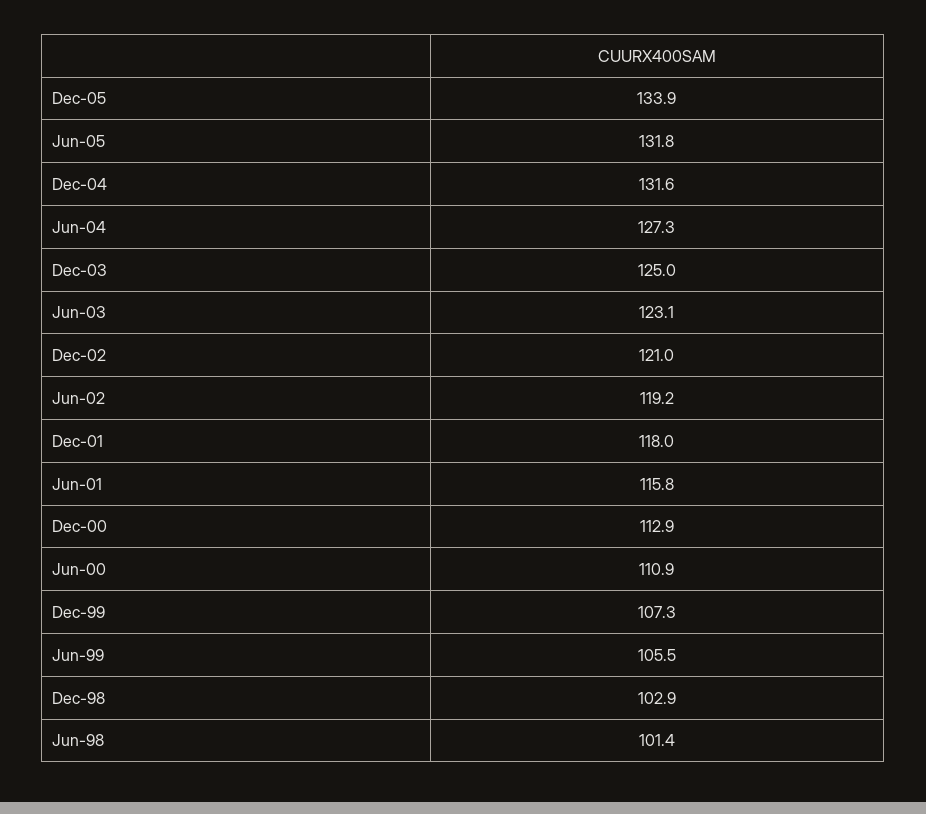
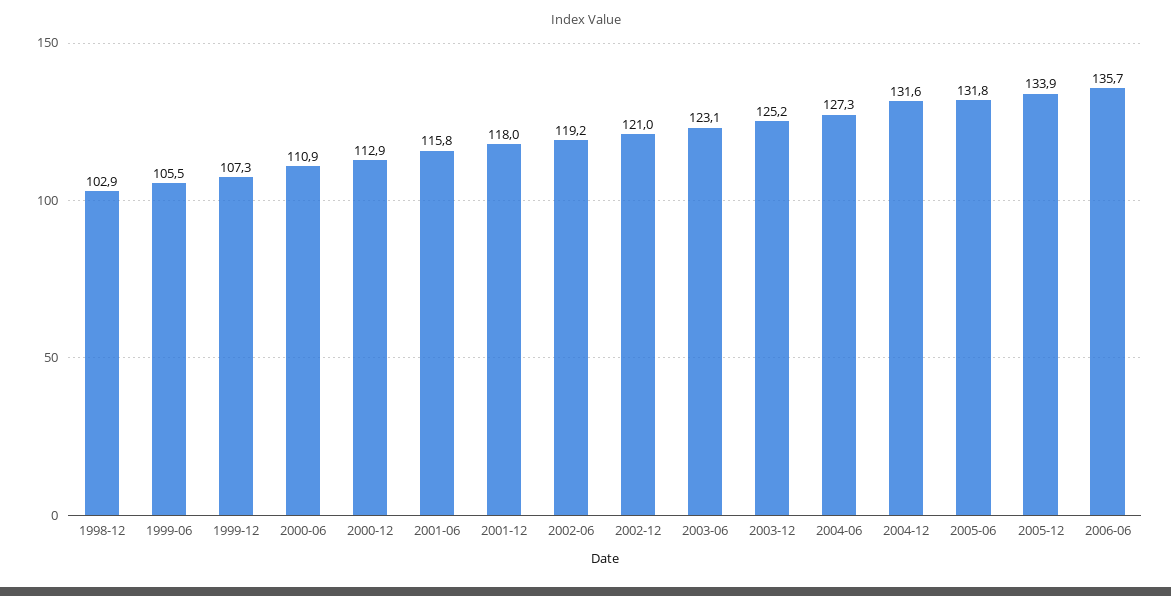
Dec-03: 125 -> 125.2
Jun-98: 101.4 -> none
2006-06: none -> 135.7

